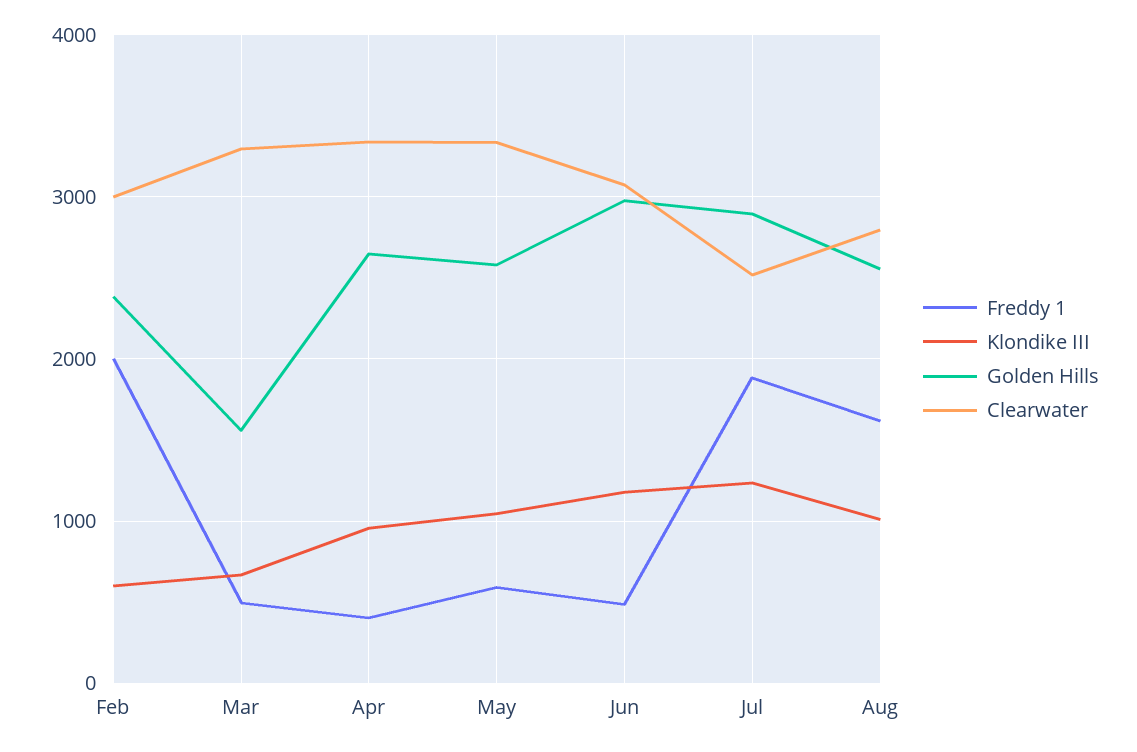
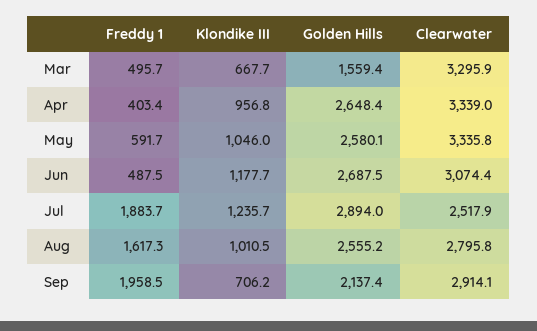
Freddy 1, Feb: 2000 -> none
Klondike III, Feb: 600 -> none
Golden Hills, Feb: 2400 -> none
Clearwater, Feb: 3000 -> none
Golden Hills, Jun: 3000 -> 2687.5
Freddy 1, Sep: none -> 1958.5
Klondike III, Sep: none -> 706.2
Golden Hills, Sep: none -> 2137.4
Clearwater, Sep: none -> 2914.1

